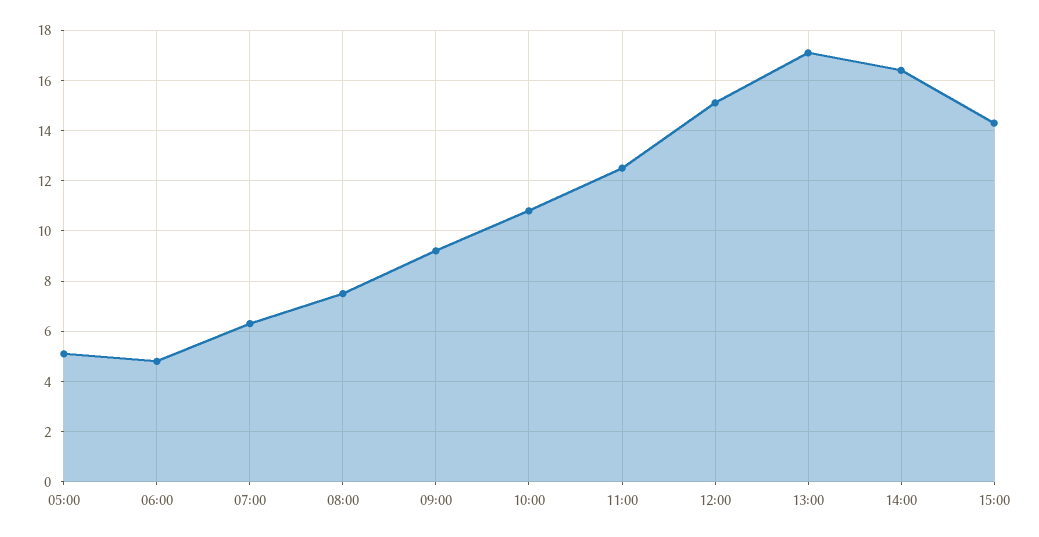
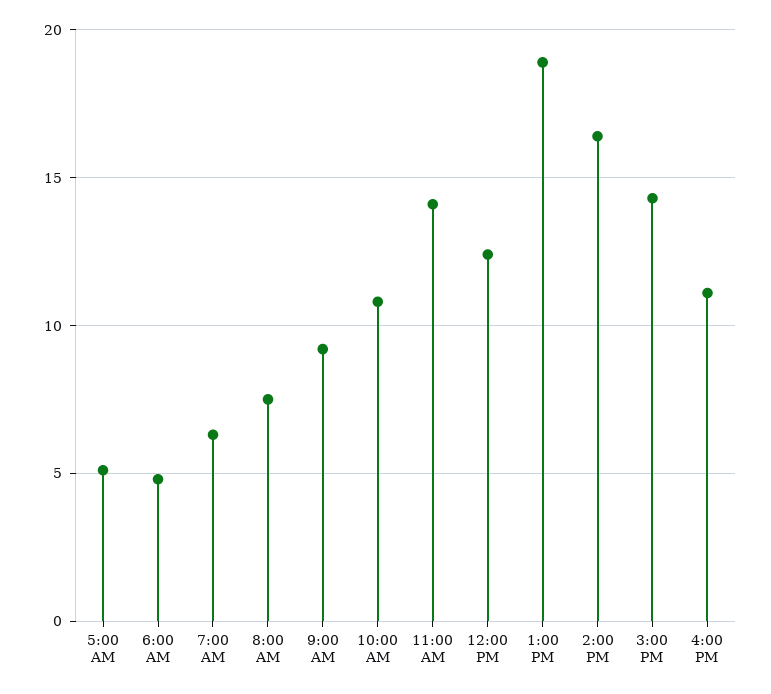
11:00: 12.5 -> 14
12:00: 15 -> 12.5
13:00: 17 -> 19
4:00 PM: none -> 11

